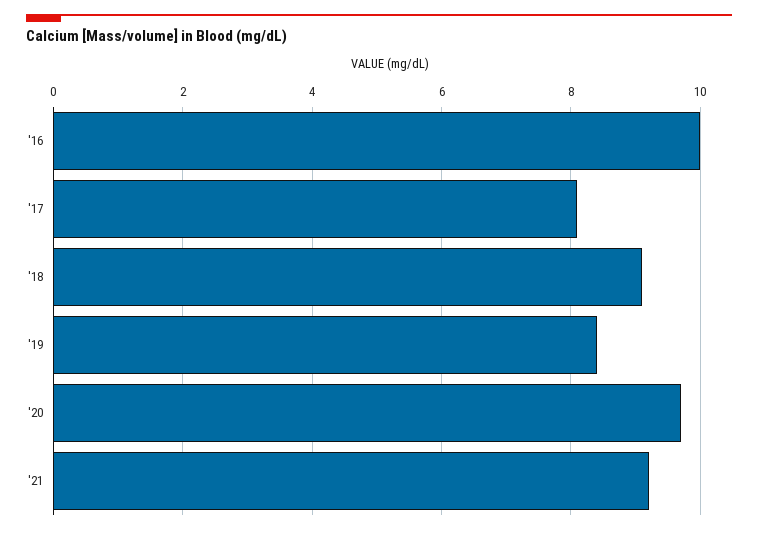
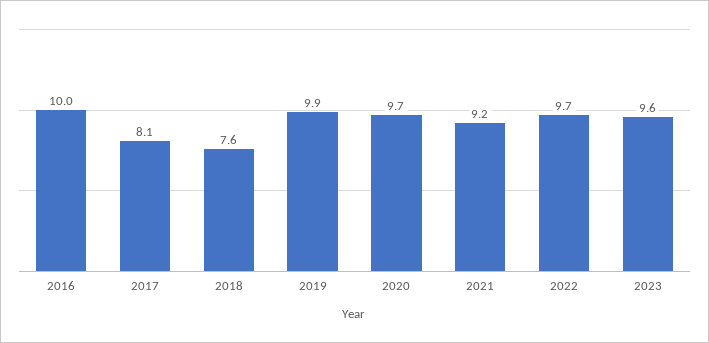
'18: 9 -> 7.6
'19: 8.5 -> 9.9
2022: none -> 9.7
2023: none -> 9.6

